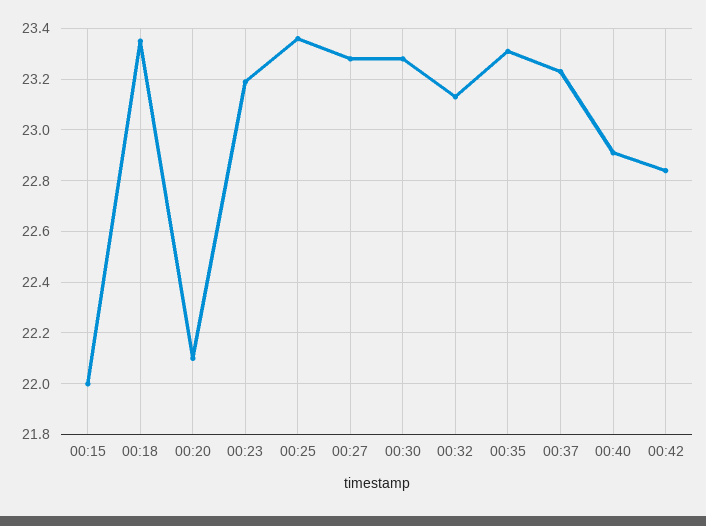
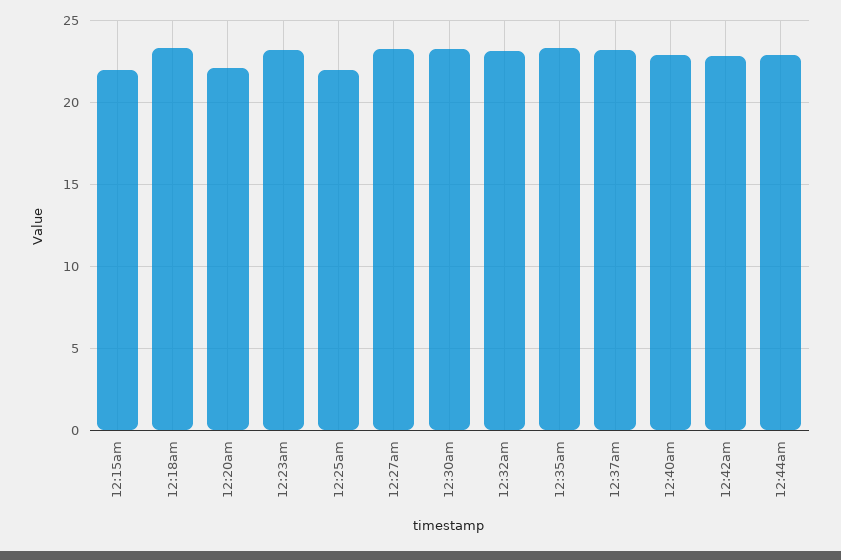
00:25: 23.35 -> 22
12:44am: none -> 23

